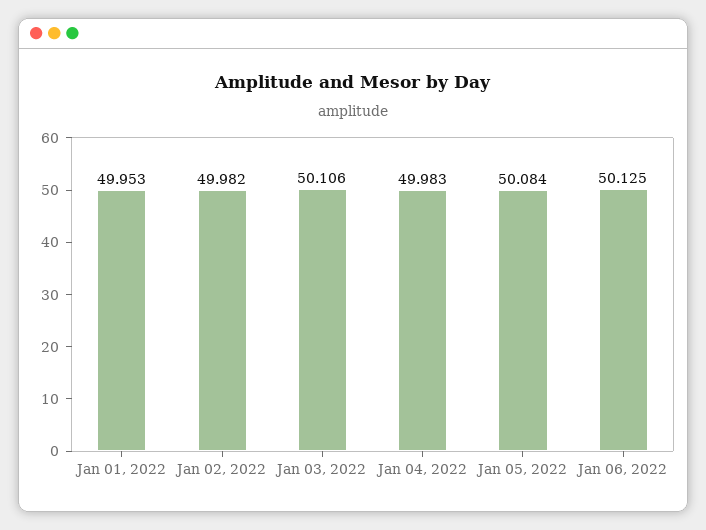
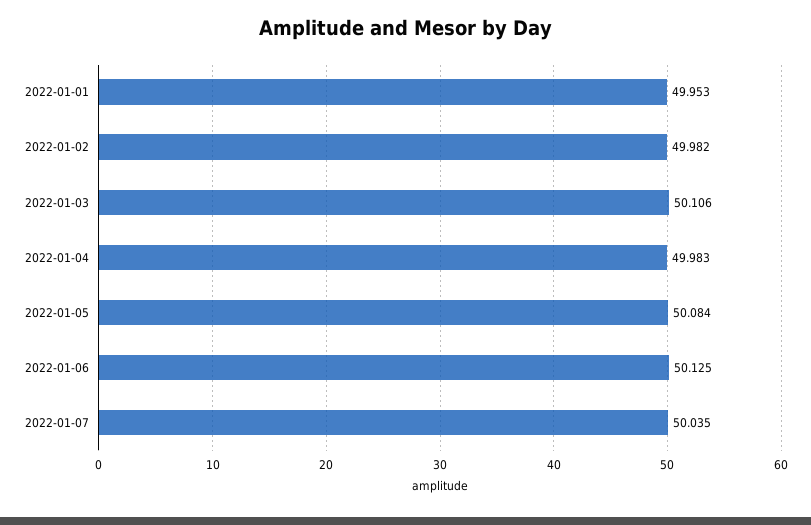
2022-01-07: none -> 50.035

